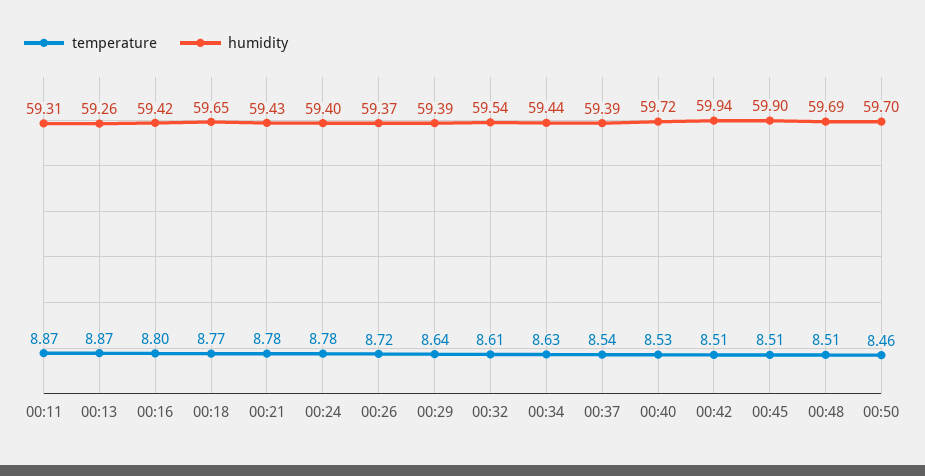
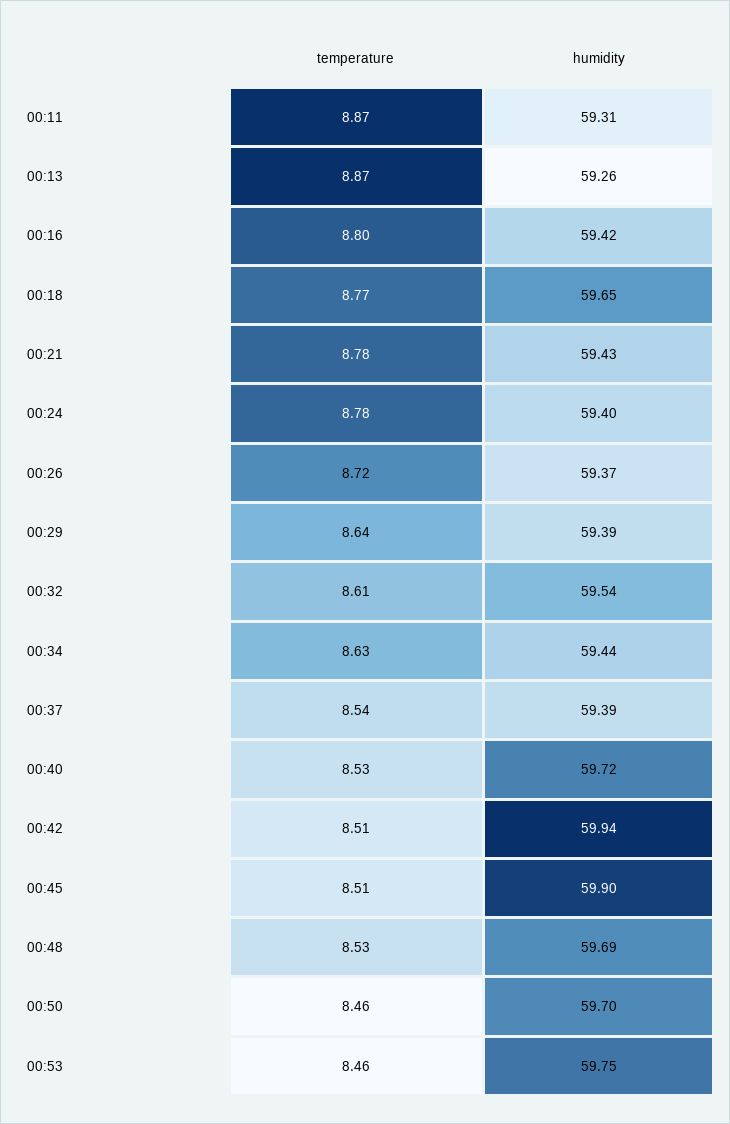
temperature, 00:48: 8.51 -> 8.53
temperature, 00:53: none -> 8.46
humidity, 00:53: none -> 59.75

